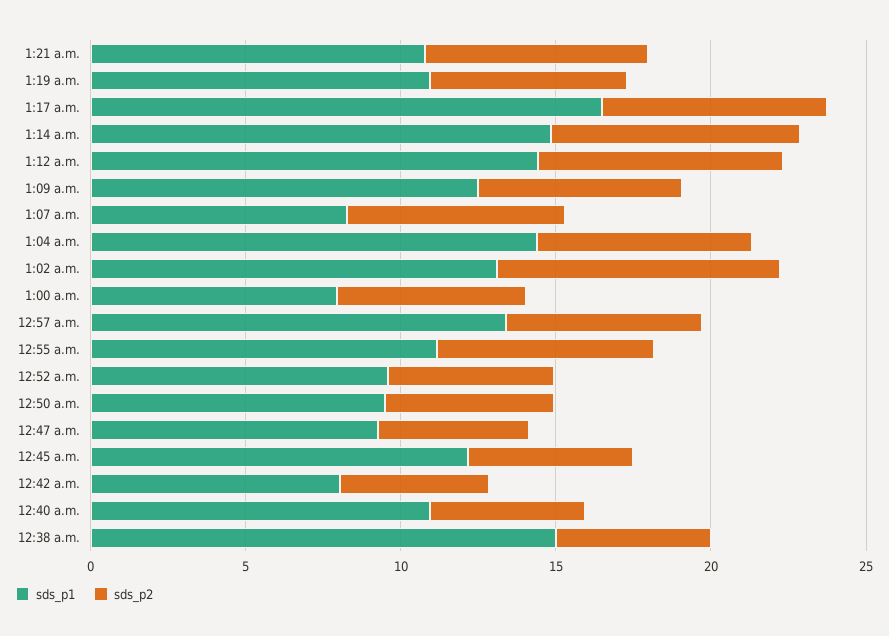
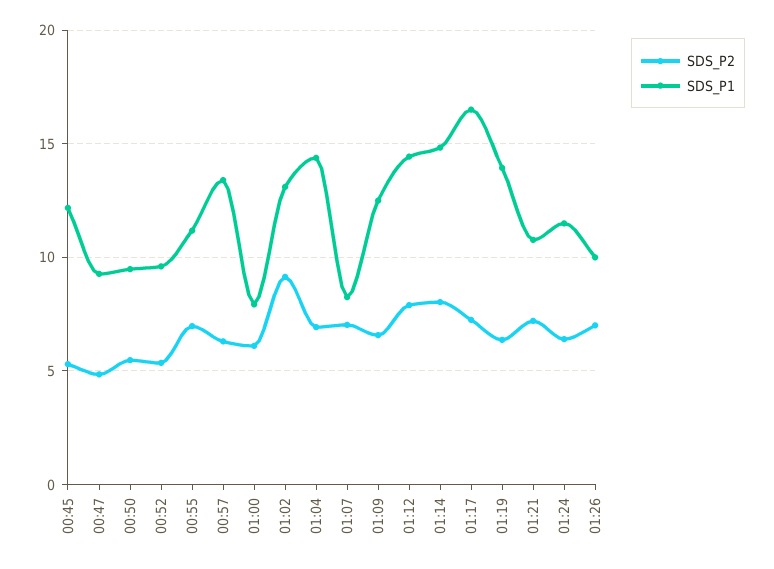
sds_p1, 1:19 a.m.: 11 -> 14
sds_p1, 12:42 a.m.: 8 -> none
sds_p2, 12:42 a.m.: 5 -> none
sds_p1, 12:40 a.m.: 11 -> none
sds_p2, 12:40 a.m.: 5 -> none
sds_p1, 12:38 a.m.: 15 -> none
sds_p2, 12:38 a.m.: 5 -> none
sds_p2, 01:24: none -> 6.5
sds_p1, 01:24: none -> 11.5
sds_p2, 01:26: none -> 7
sds_p1, 01:26: none -> 10

